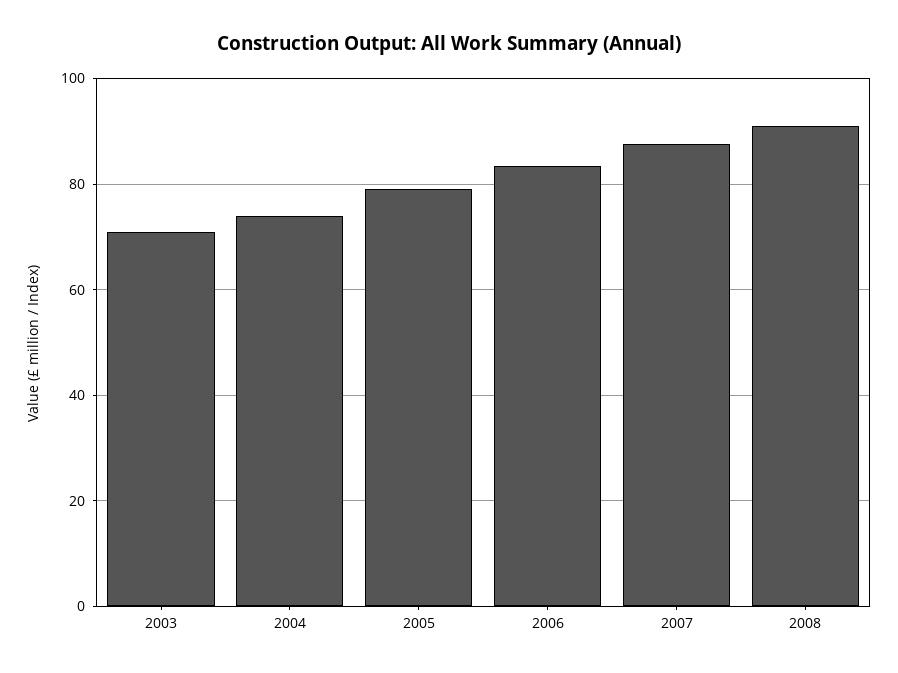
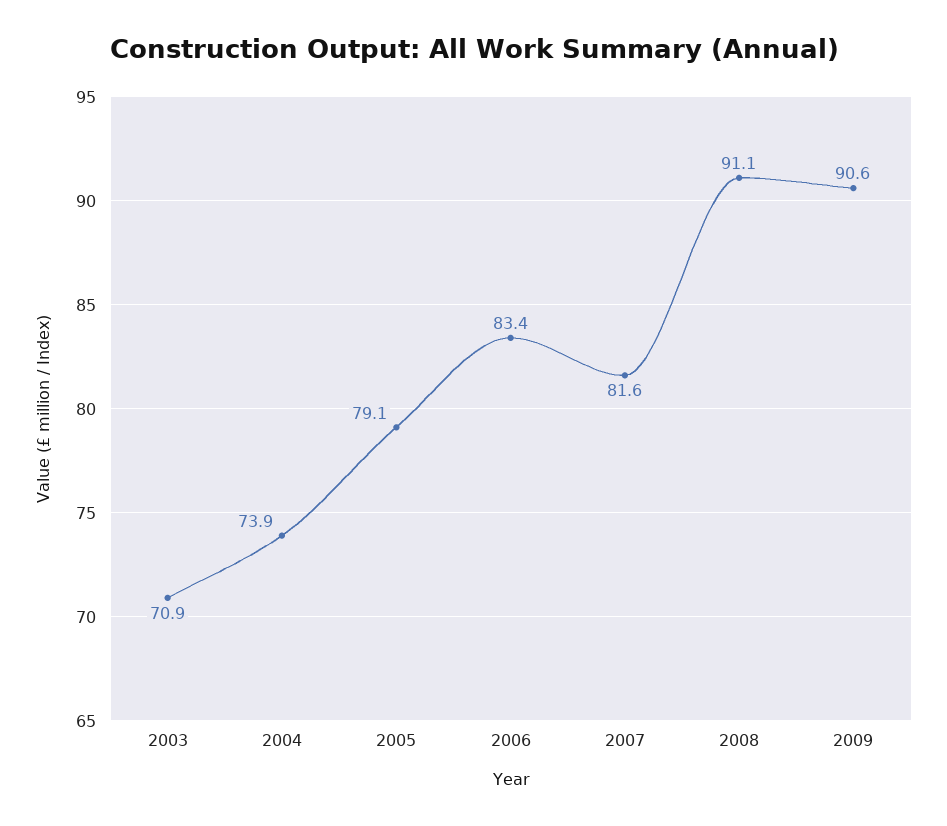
2007: 88 -> 81.6
2009: none -> 90.6

